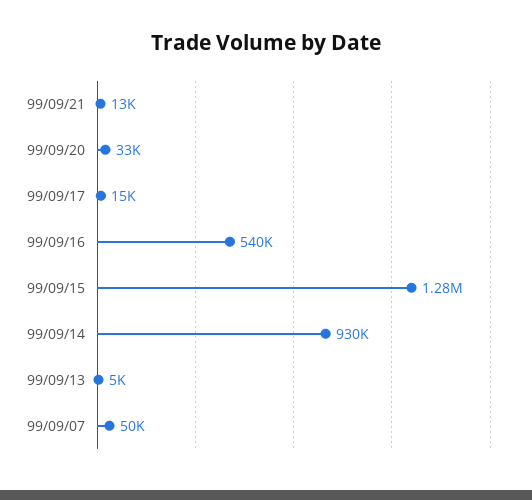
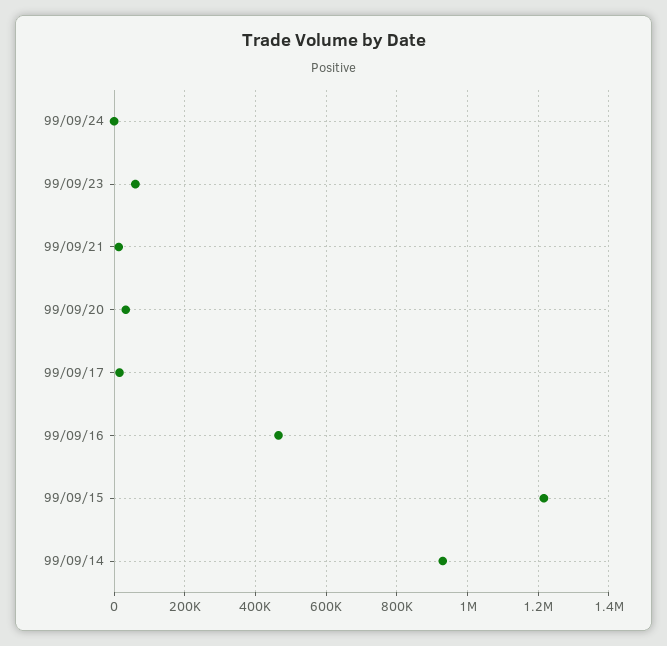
99/09/16: 540000 -> 460000
99/09/15: 1280000 -> 1220000
99/09/13: 5000 -> none
99/09/07: 50000 -> none
99/09/24: none -> 0
99/09/23: none -> 60000

